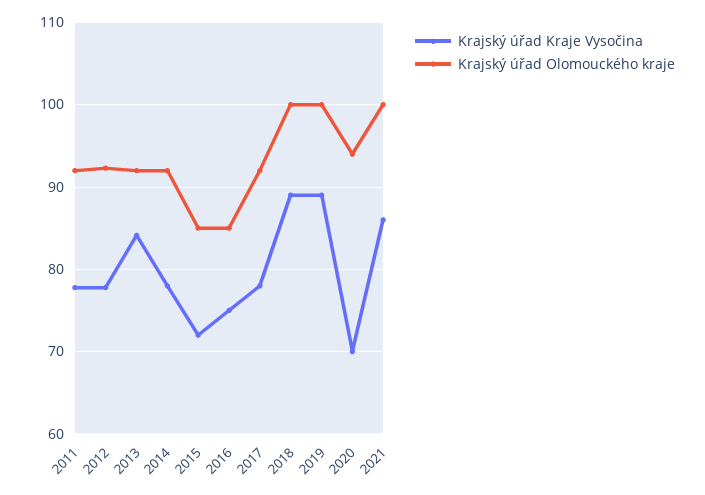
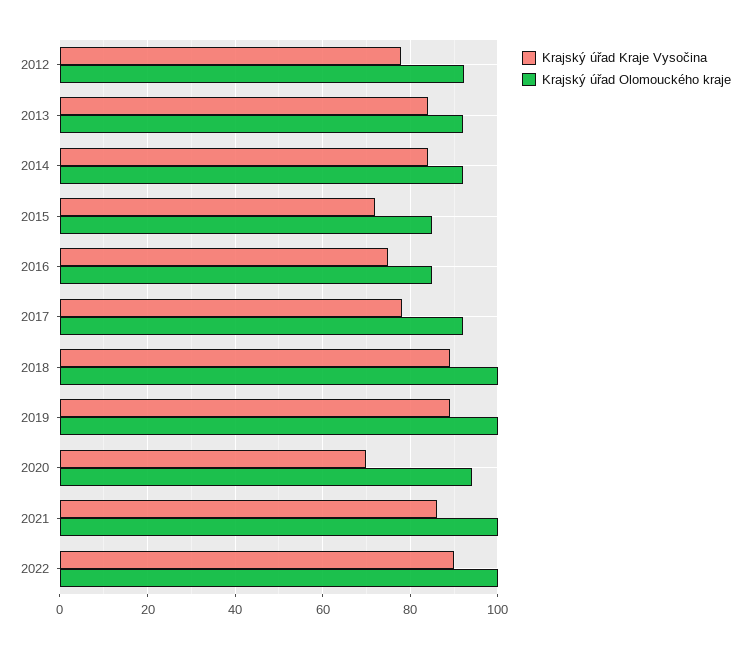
Krajský úřad Kraje Vysočina, 2011: 78 -> none
Krajský úřad Olomouckého kraje, 2011: 92 -> none
Krajský úřad Kraje Vysočina, 2014: 78 -> 84
Krajský úřad Kraje Vysočina, 2022: none -> 90
Krajský úřad Olomouckého kraje, 2022: none -> 100

